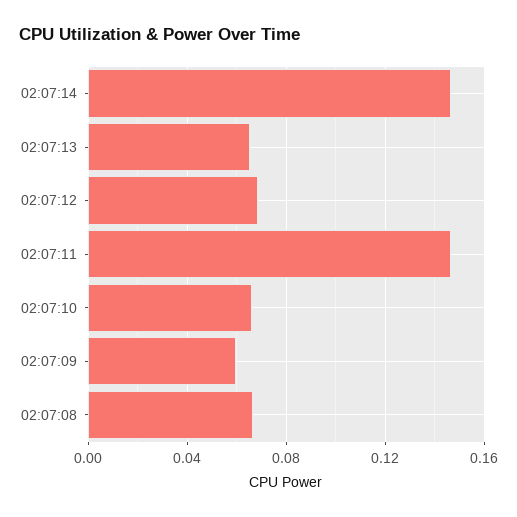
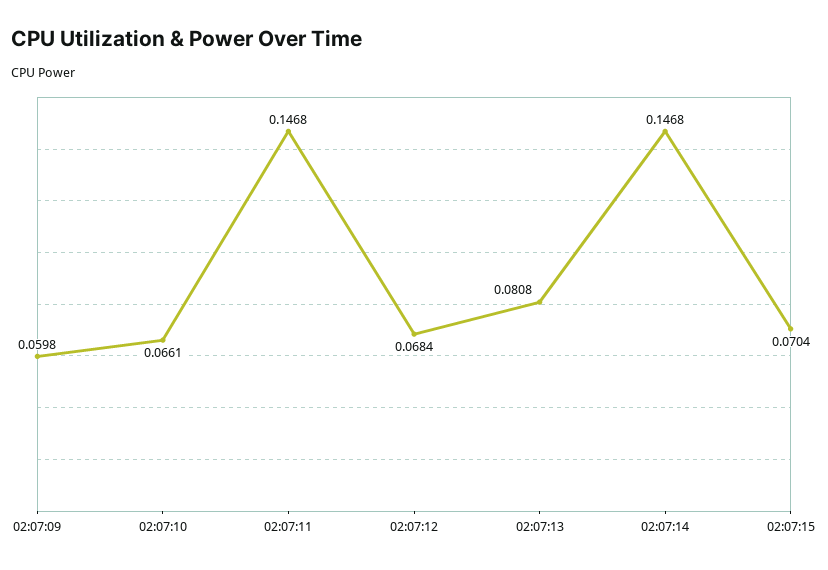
02:07:13: 0.065 -> 0.0808
02:07:08: 0.065 -> none
02:07:15: none -> 0.0704

